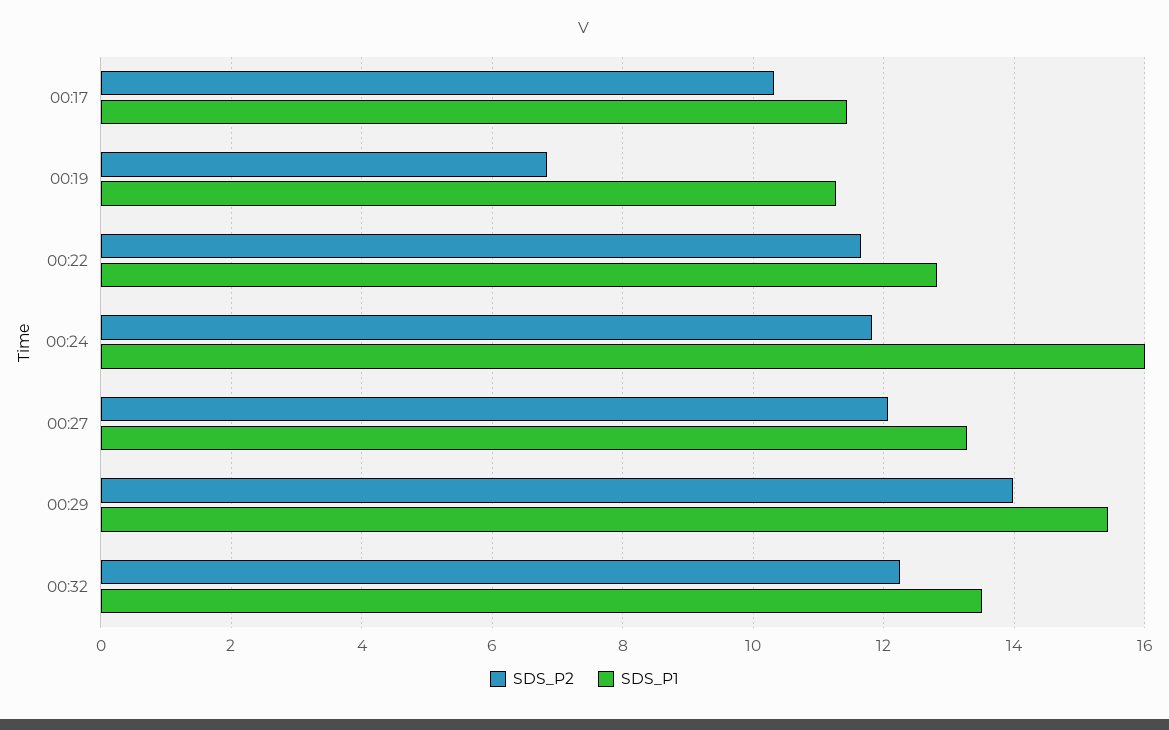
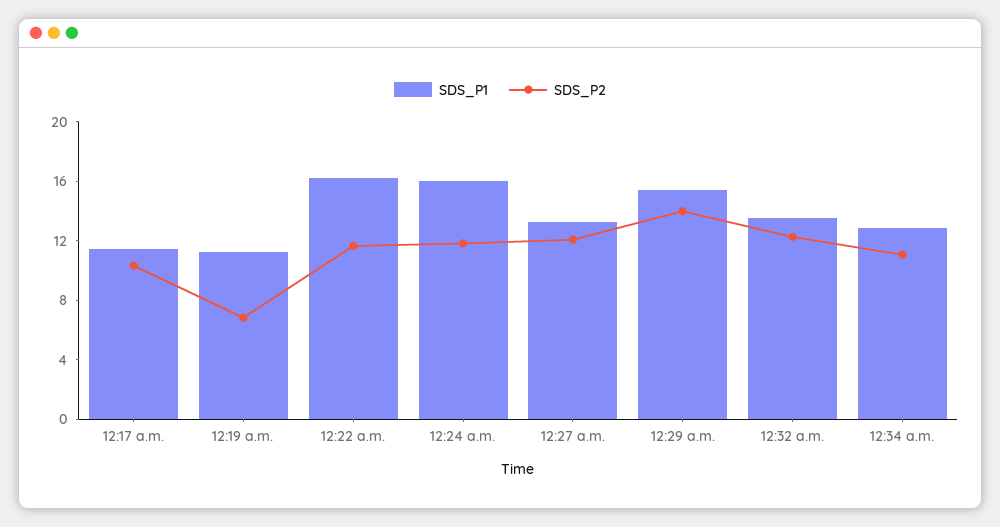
SDS_P1, 00:22: 12.8 -> 16
SDS_P1, 12:34 a.m.: none -> 13
SDS_P2, 12:34 a.m.: none -> 11

